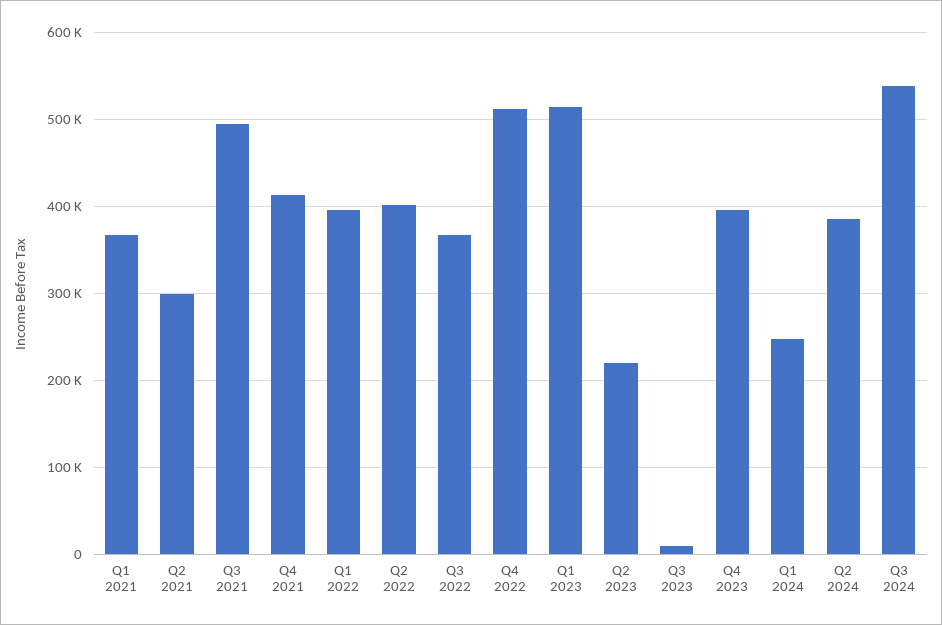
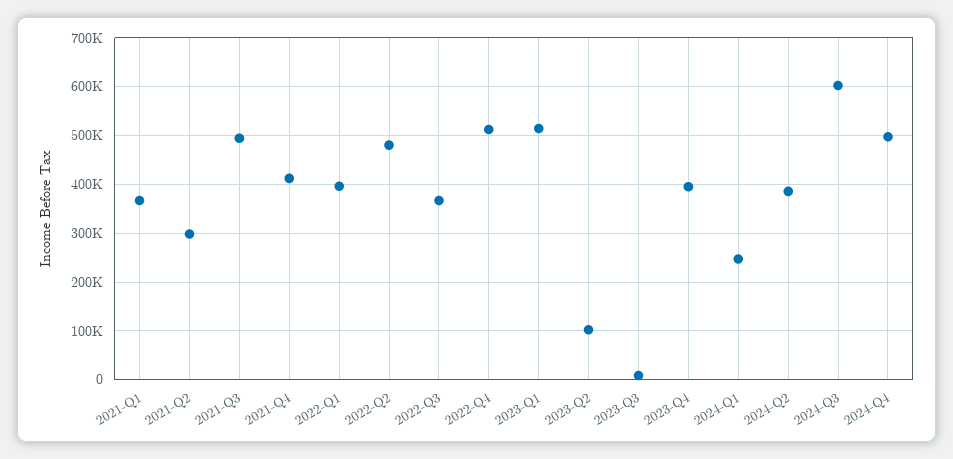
Q2 2022: 400000 -> 480000
Q2 2023: 220000 -> 100000
Q3 2024: 540000 -> 600000
2024-Q4: none -> 500000

